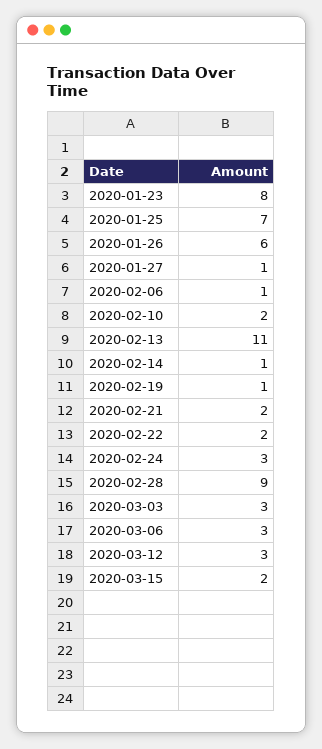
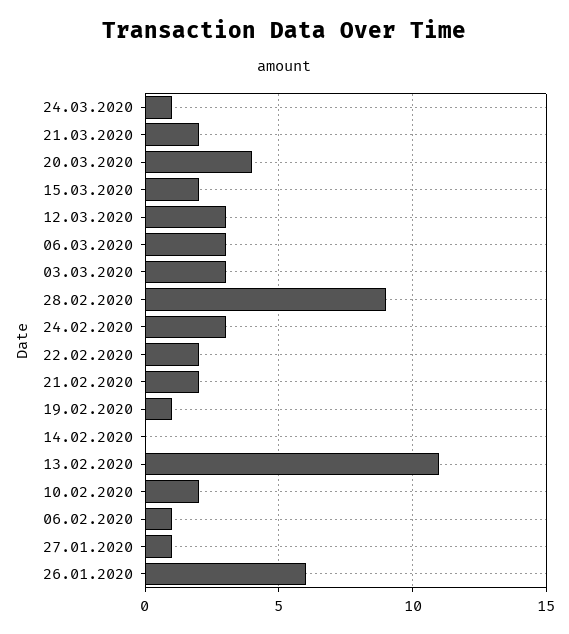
2020-01-23: 8 -> none
2020-01-25: 7 -> none
2020-02-14: 1 -> 0
24.03.2020: none -> 1
21.03.2020: none -> 2
20.03.2020: none -> 4

